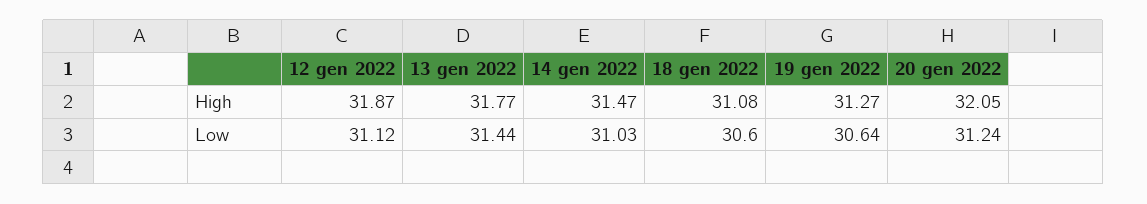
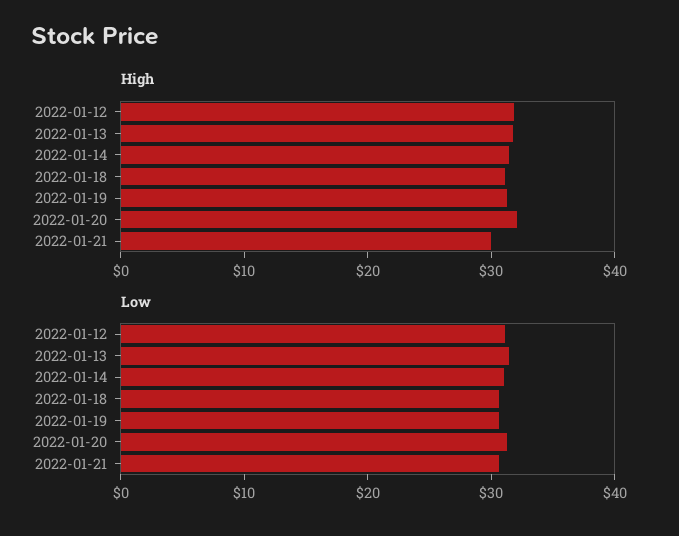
High, 2022-01-21: none -> 30
Low, 2022-01-21: none -> 30

